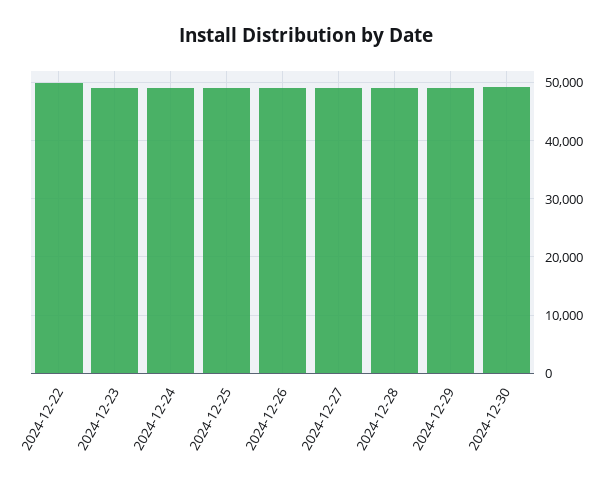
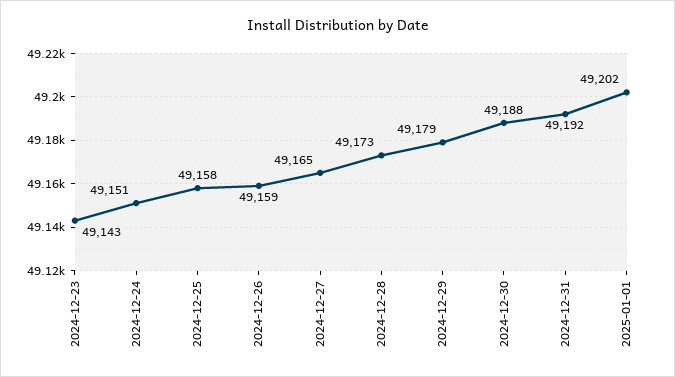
2024-12-22: 50000 -> none
2024-12-31: none -> 49192
2025-01-01: none -> 49202

